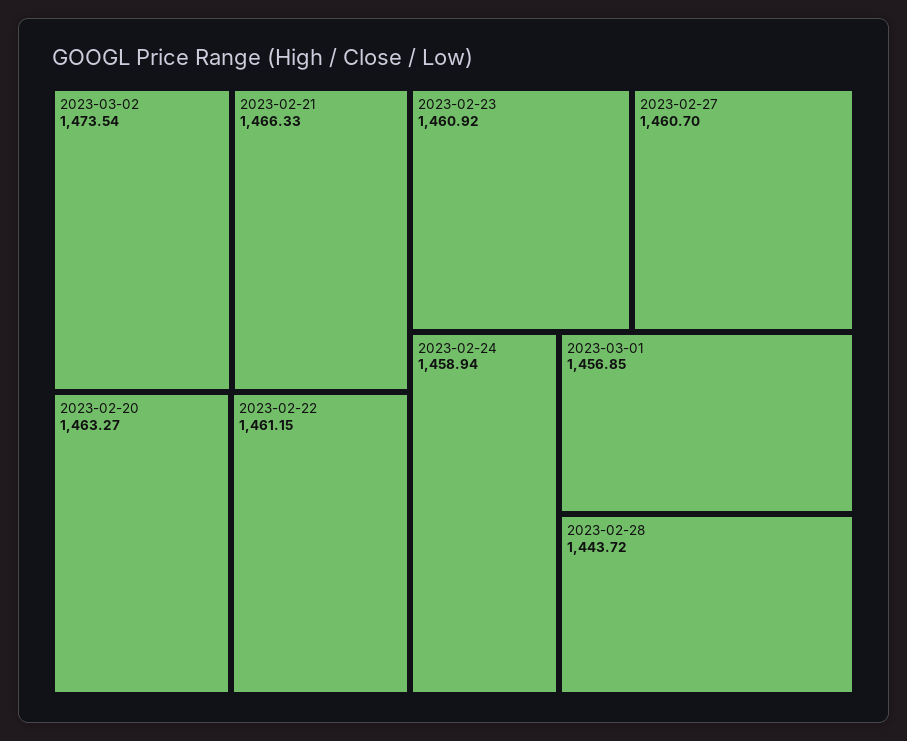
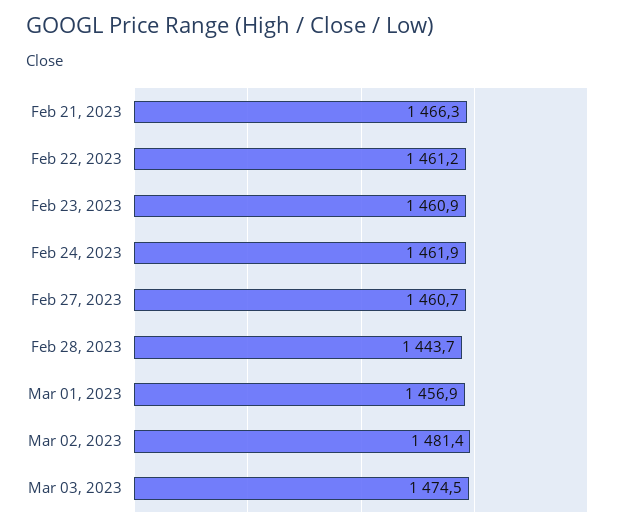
2023-03-02: 1473.54 -> 1481.4
2023-02-20: 1463.27 -> none
2023-02-24: 1458.94 -> 1461.9
Mar 03, 2023: none -> 1474.5

